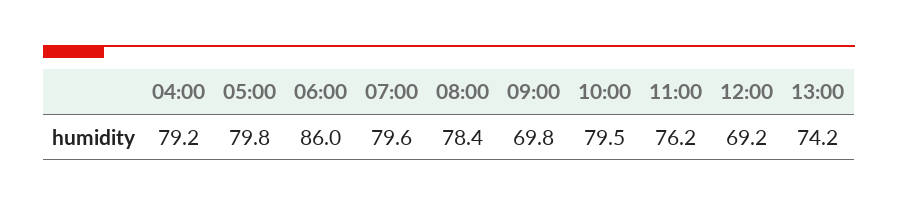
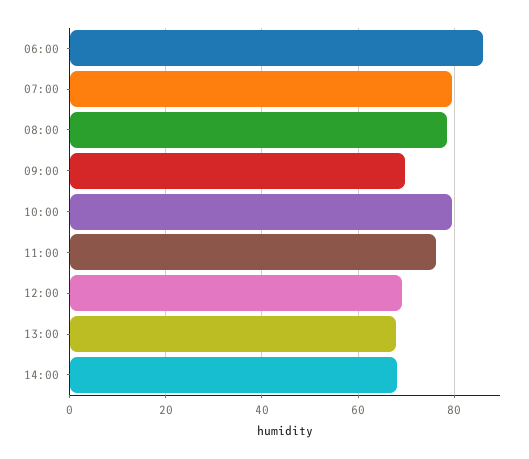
04:00: 79.2 -> none
05:00: 79.8 -> none
13:00: 74.2 -> 68
14:00: none -> 68

